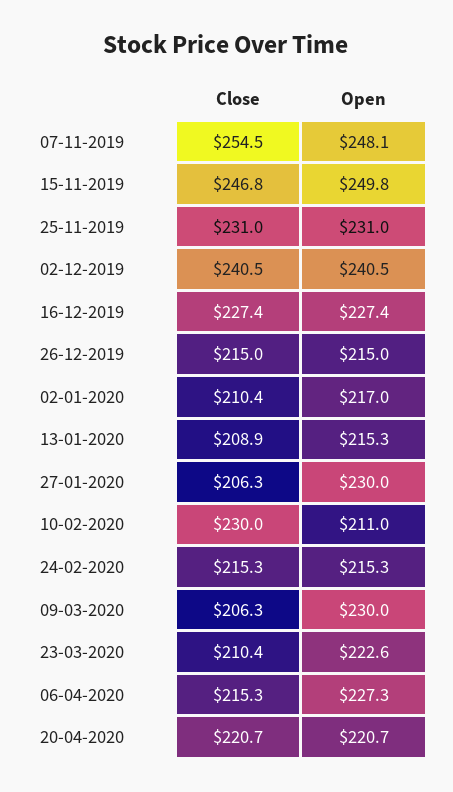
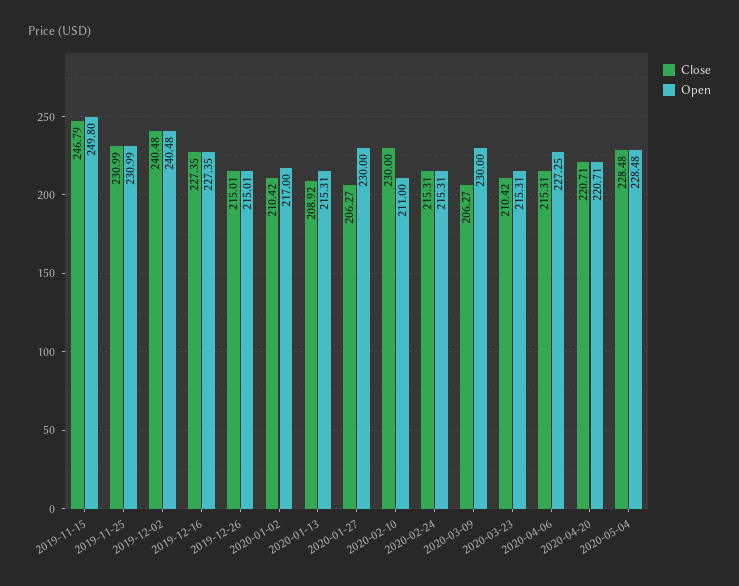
Close, 07-11-2019: 254.5 -> none
Open, 07-11-2019: 248.1 -> none
Open, 23-03-2020: 222.6 -> 215.31
Close, 2020-05-04: none -> 228.48
Open, 2020-05-04: none -> 228.48

